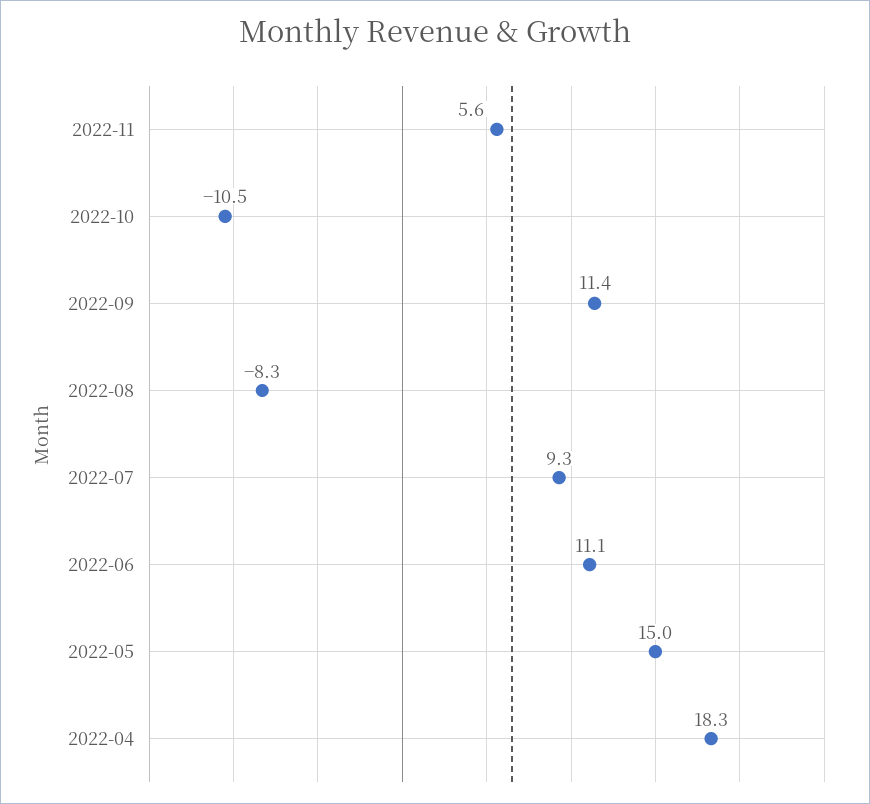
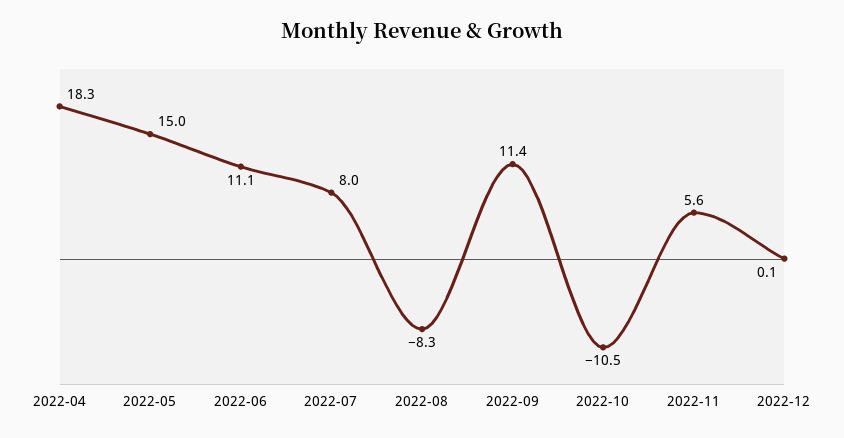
2022-07: 9.3 -> 8
2022-12: none -> 0.1

